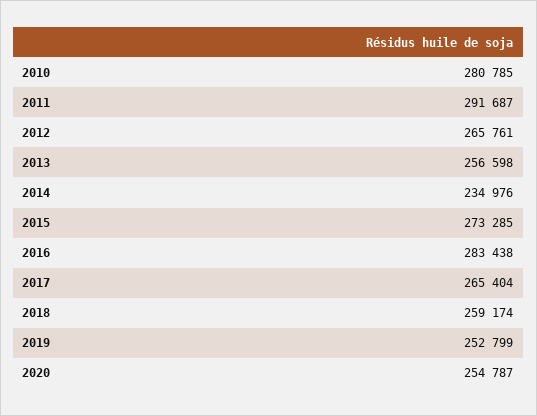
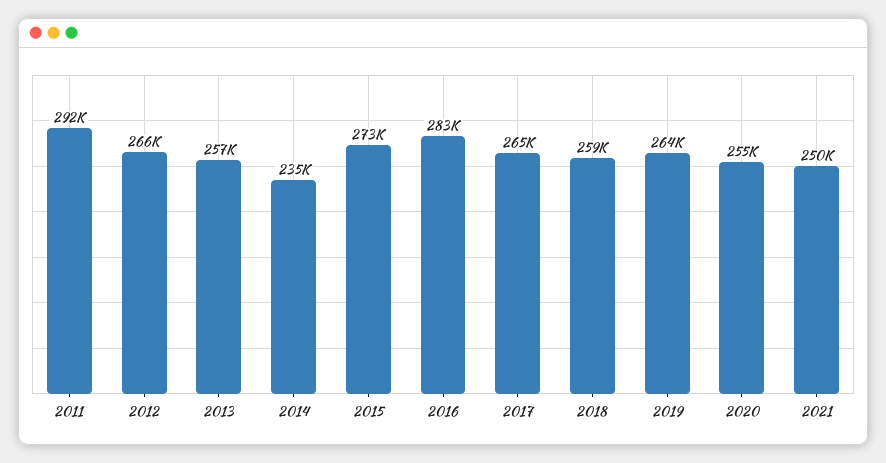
2010: 280785 -> none
2019: 252799 -> 264000
2021: none -> 250000

